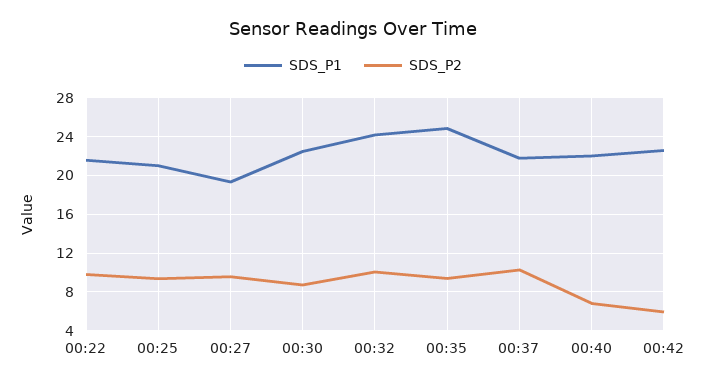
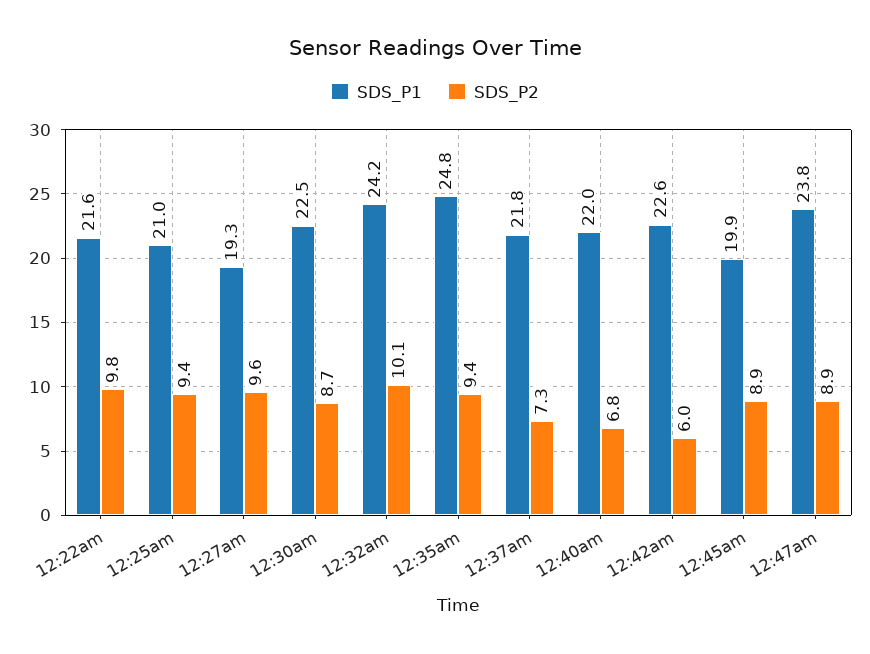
SDS_P2, 00:37: 10 -> 7.3
SDS_P1, 12:45am: none -> 19.9
SDS_P2, 12:45am: none -> 8.9
SDS_P1, 12:47am: none -> 23.8
SDS_P2, 12:47am: none -> 8.9

